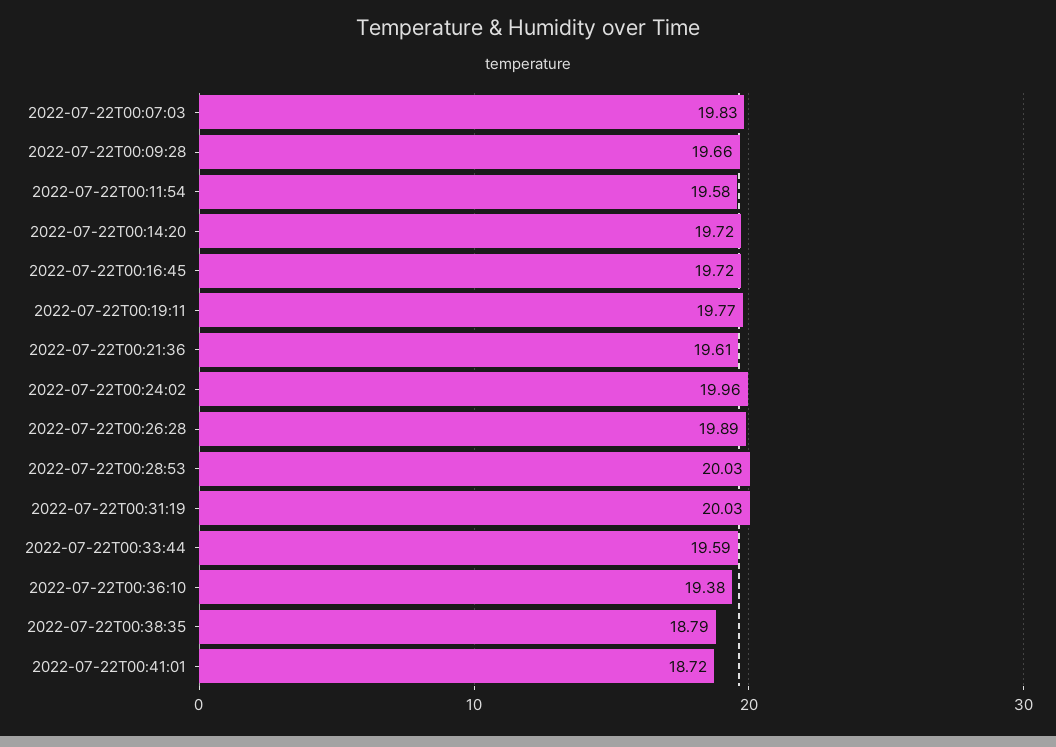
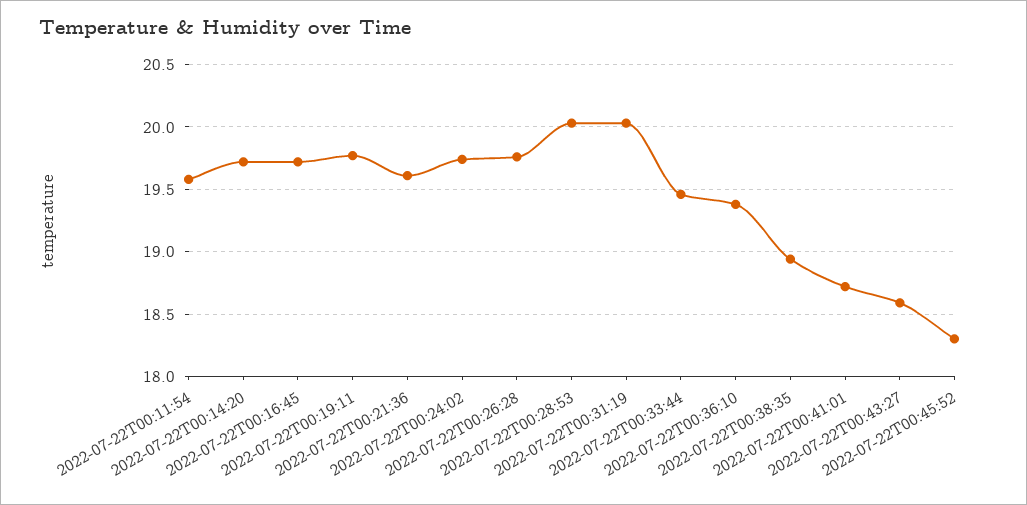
2022-07-22T00:07:03: 19.83 -> none
2022-07-22T00:09:28: 19.66 -> none
2022-07-22T00:24:02: 19.96 -> 19.75
2022-07-22T00:26:28: 19.89 -> 19.75
2022-07-22T00:33:44: 19.59 -> 19.45
2022-07-22T00:38:35: 18.79 -> 18.95
2022-07-22T00:43:27: none -> 18.6
2022-07-22T00:45:52: none -> 18.3

